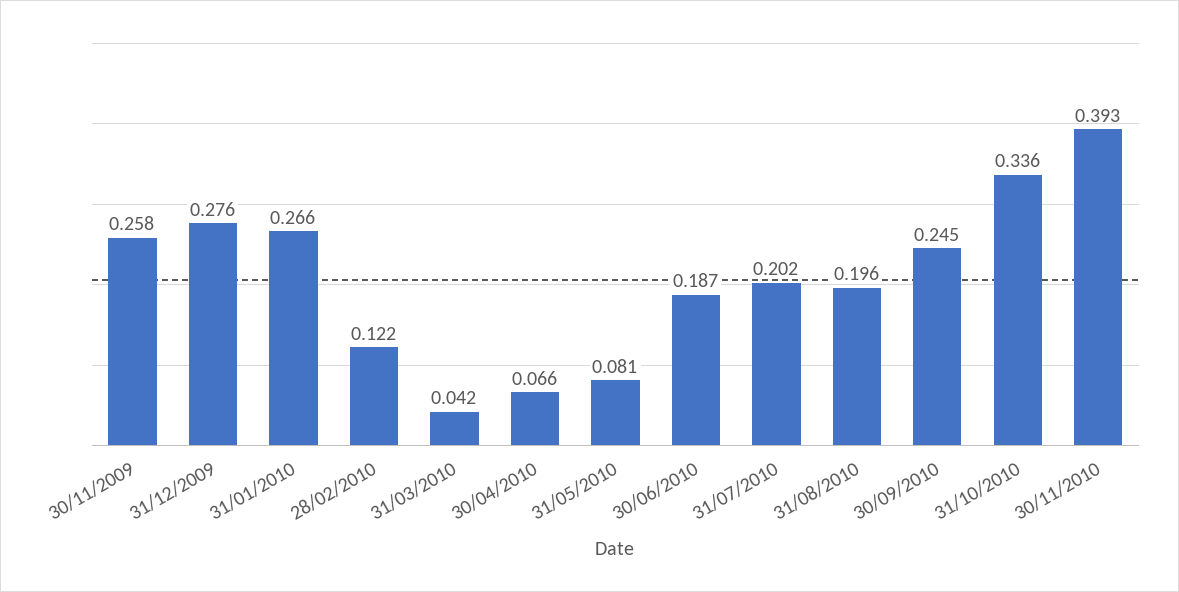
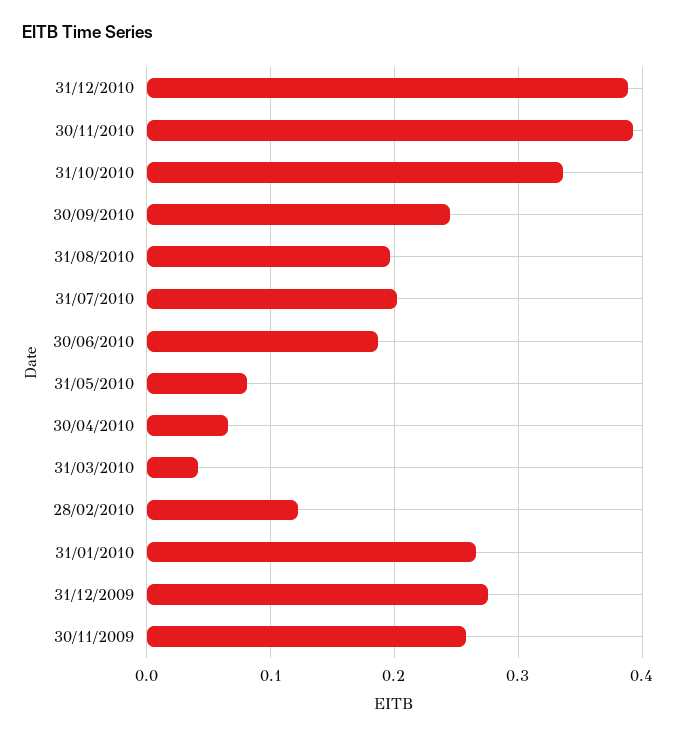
31/12/2010: none -> 0.39

